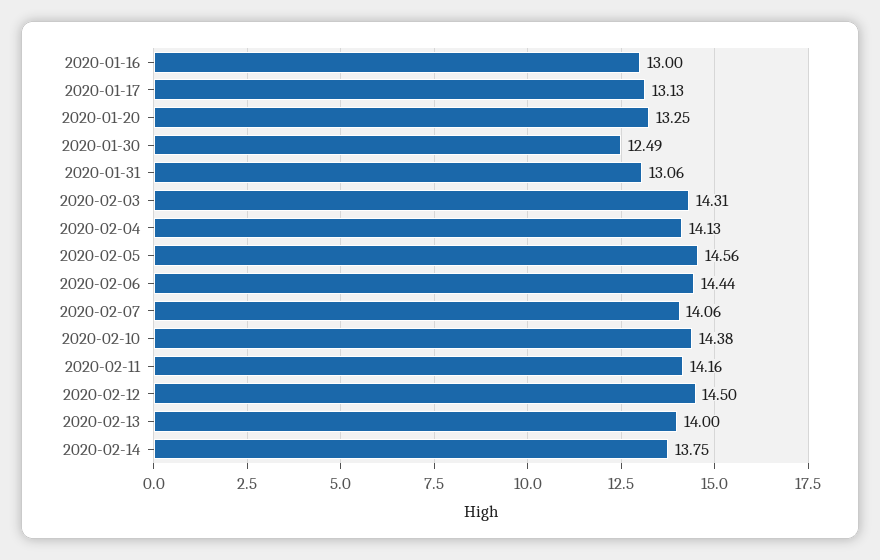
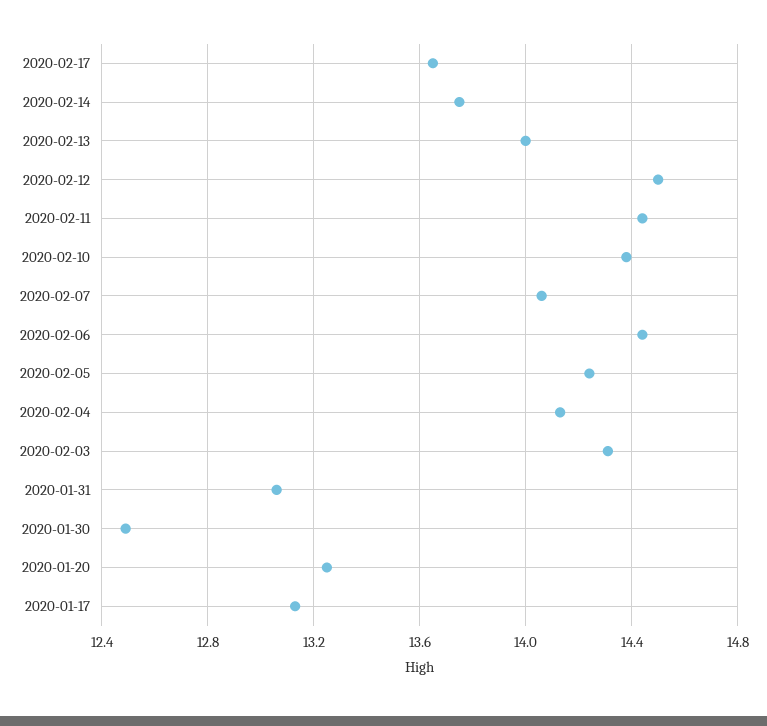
2020-01-16: 13 -> none
2020-02-05: 14.56 -> 14.25
2020-02-11: 14.16 -> 14.45
2020-02-17: none -> 13.65

